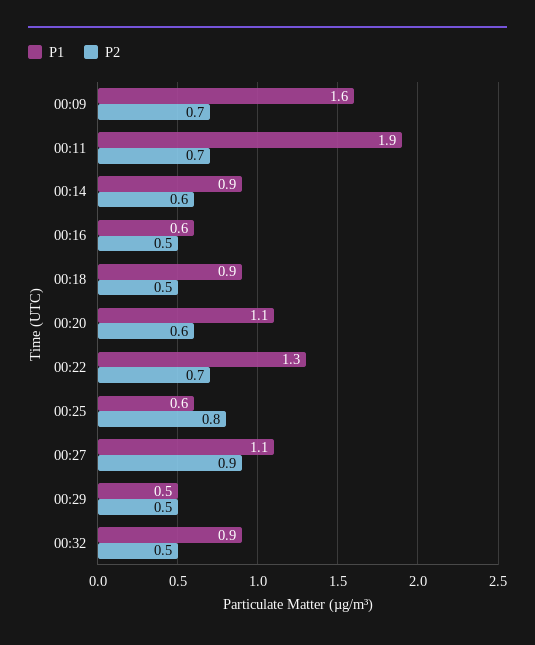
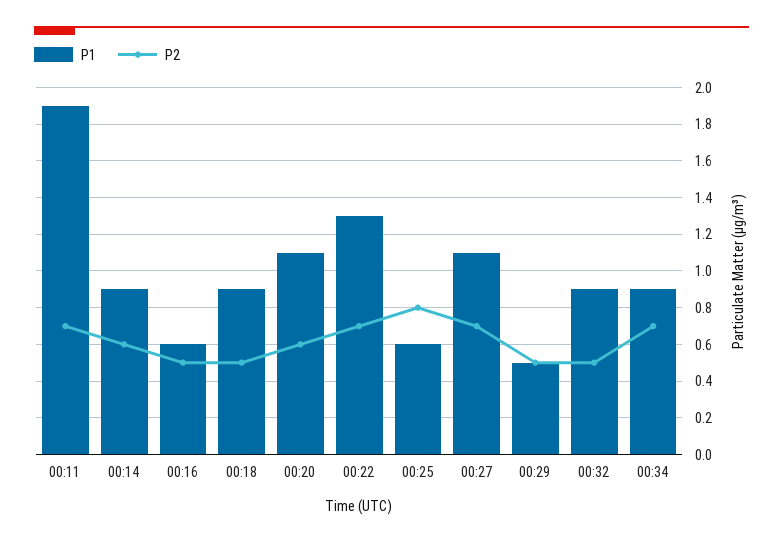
P1, 00:09: 1.6 -> none
P2, 00:09: 0.7 -> none
P2, 00:27: 0.9 -> 0.7
P1, 00:34: none -> 0.9
P2, 00:34: none -> 0.7

